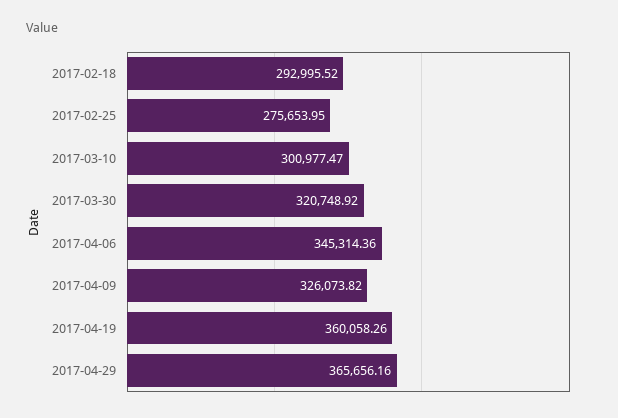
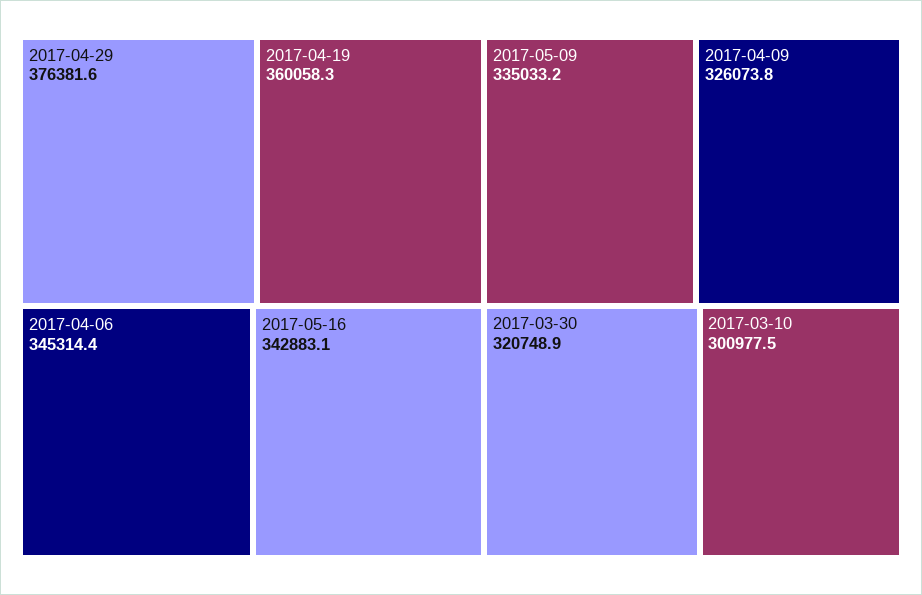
2017-02-18: 292995.52 -> none
2017-02-25: 275653.95 -> none
2017-04-29: 365656.16 -> 376381.6
2017-05-16: none -> 342883.1
2017-05-09: none -> 335033.2

